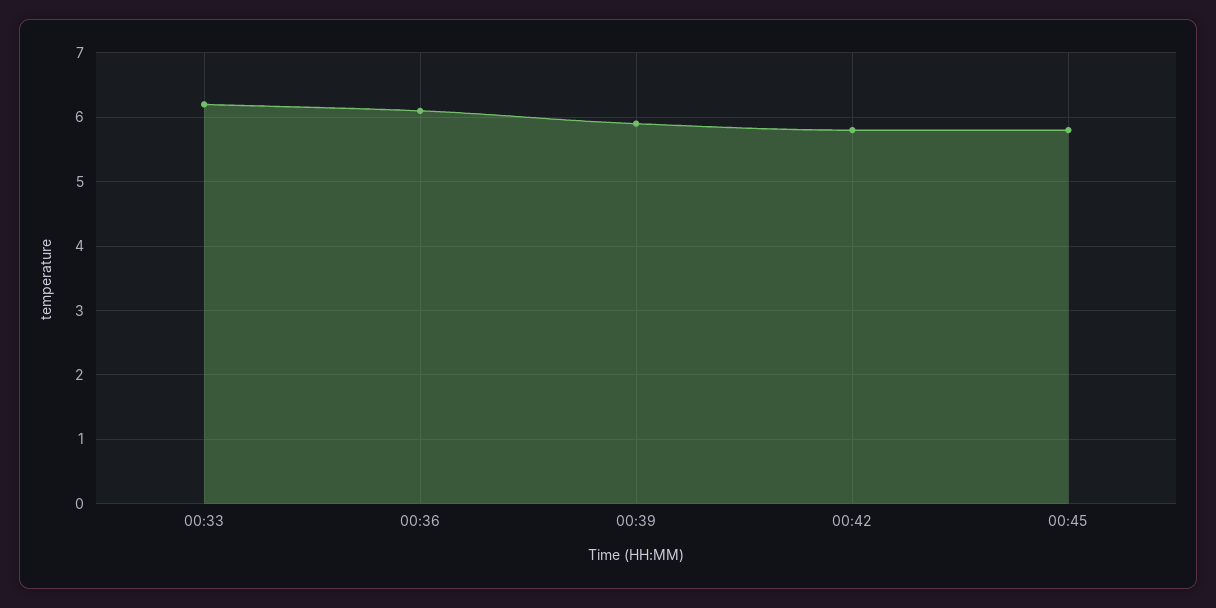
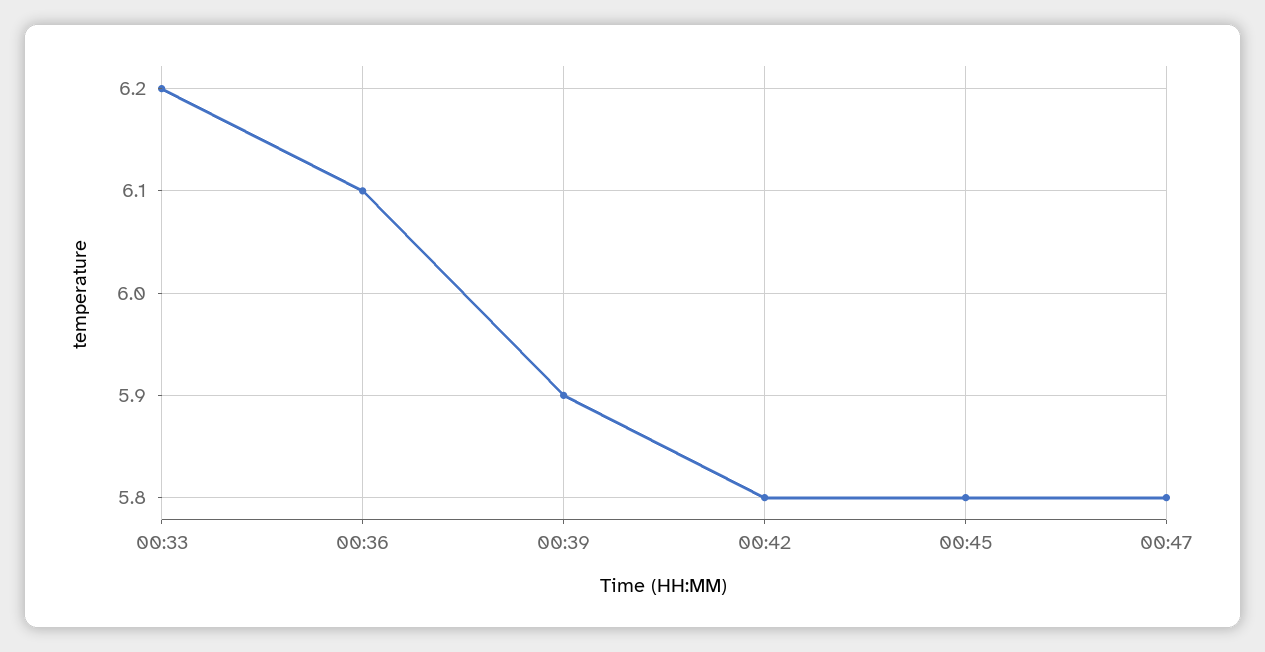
00:47: none -> 5.8

